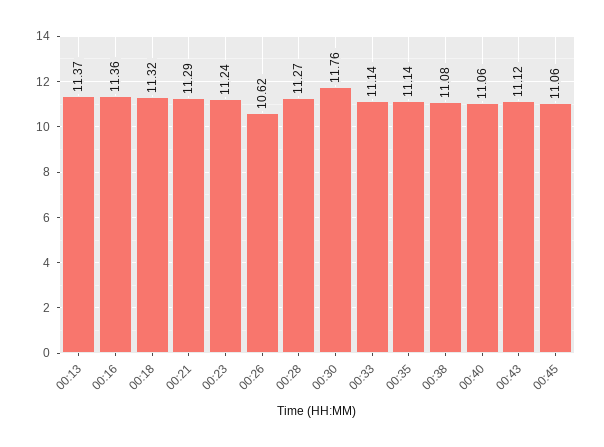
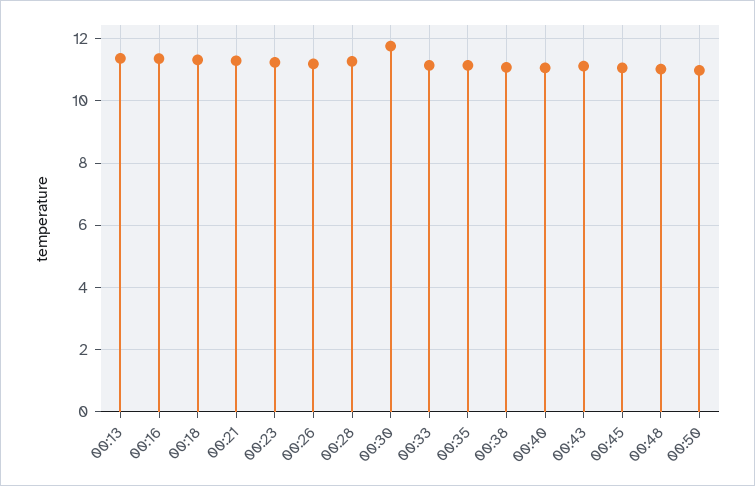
00:26: 10.62 -> 11.2
00:48: none -> 11
00:50: none -> 11

